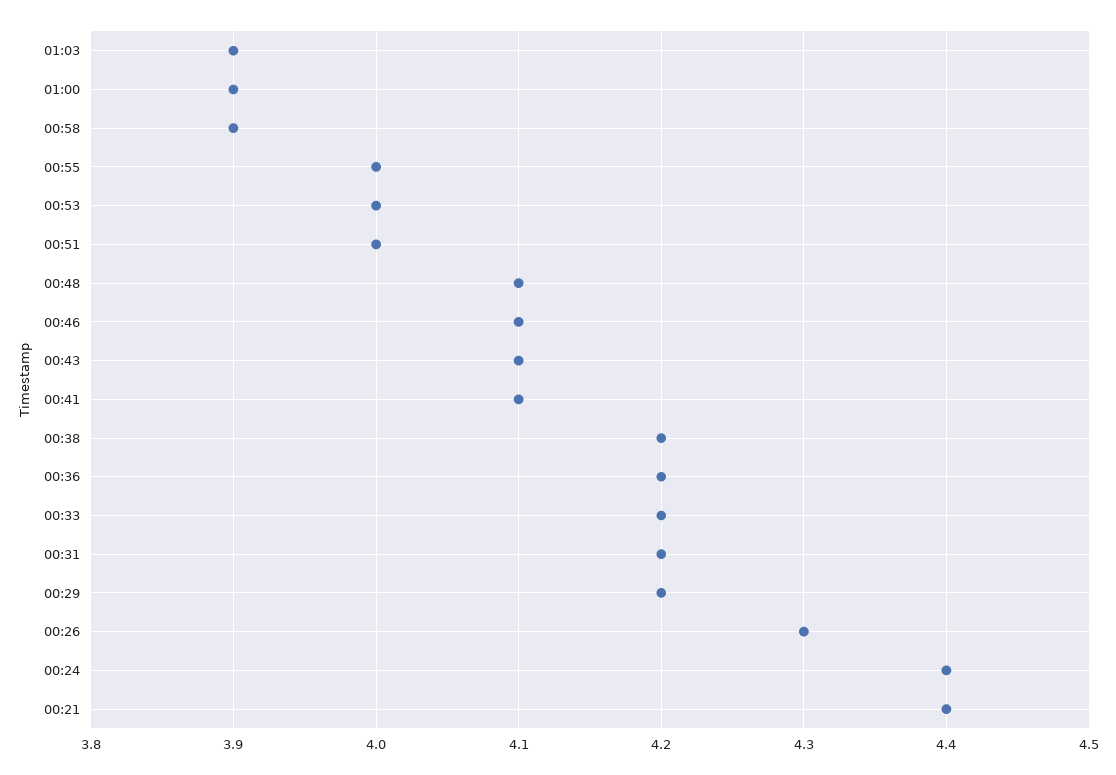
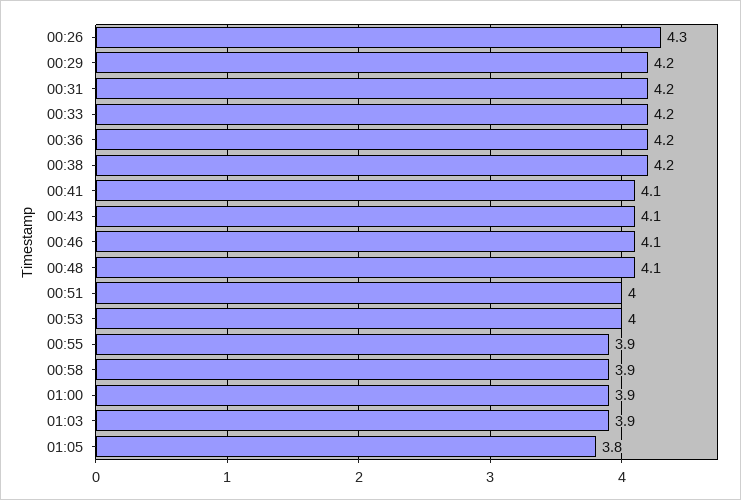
00:55: 4 -> 3.9
00:24: 4.4 -> none
00:21: 4.4 -> none
01:05: none -> 3.8

